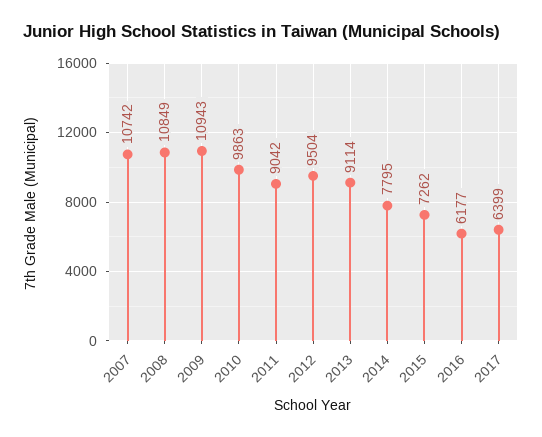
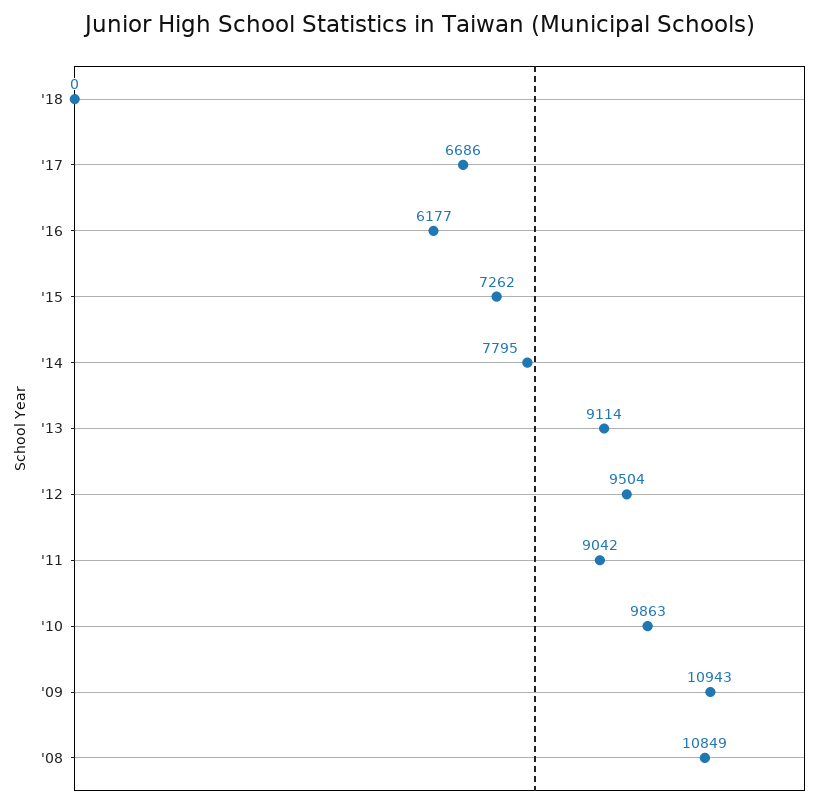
2007: 10742 -> none
2017: 6399 -> 6686
'18: none -> 0

